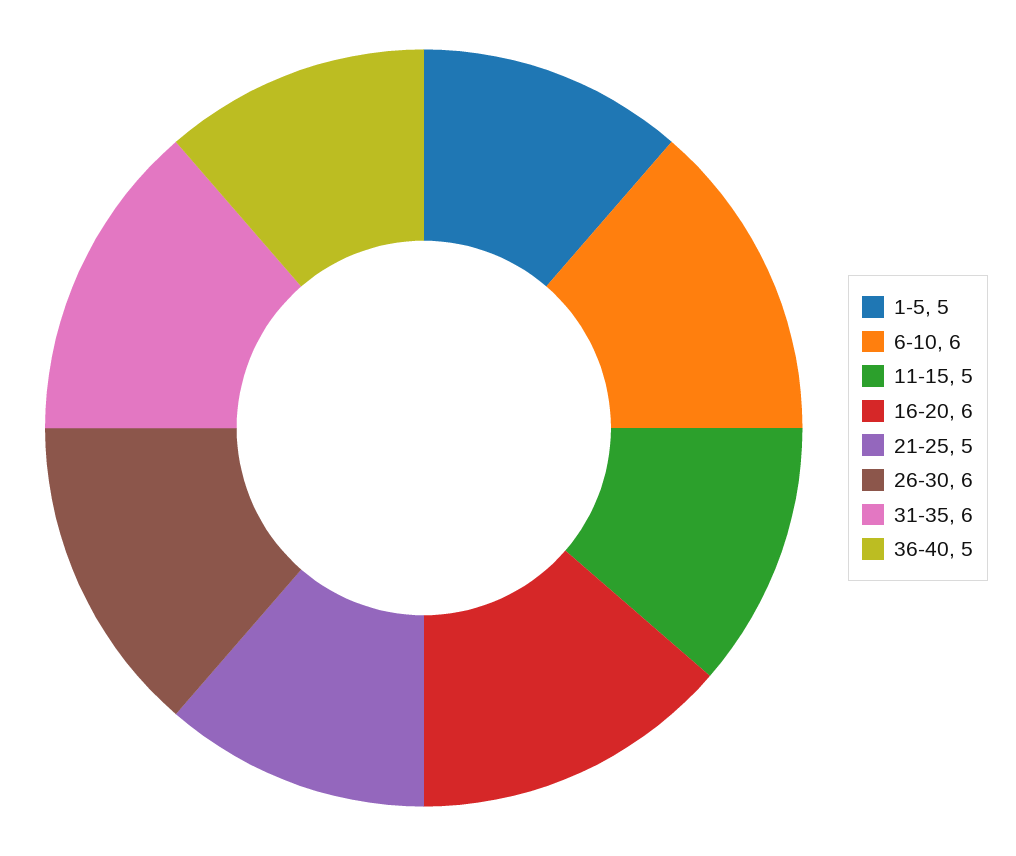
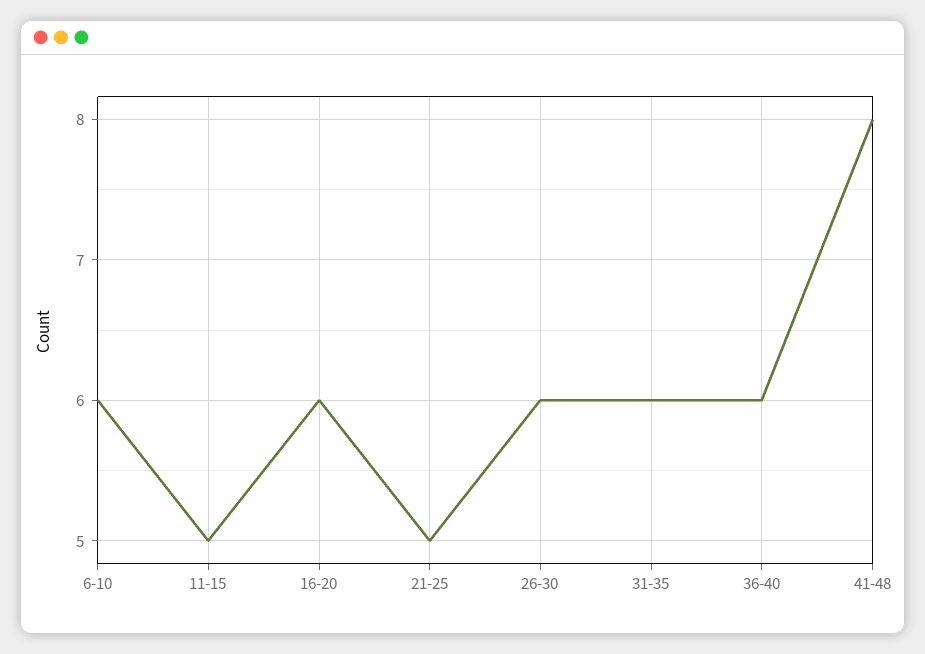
1-5: 5 -> none
36-40: 5 -> 6
41-48: none -> 8

